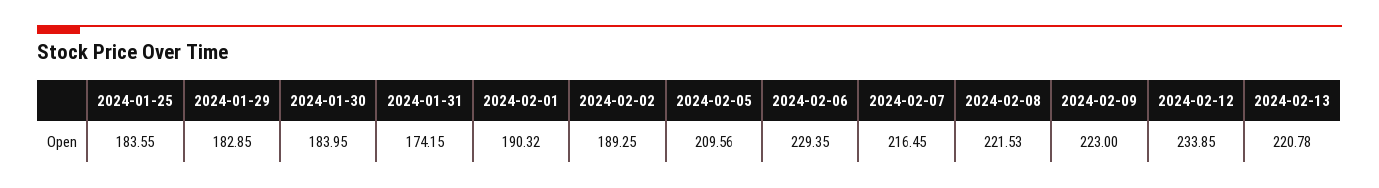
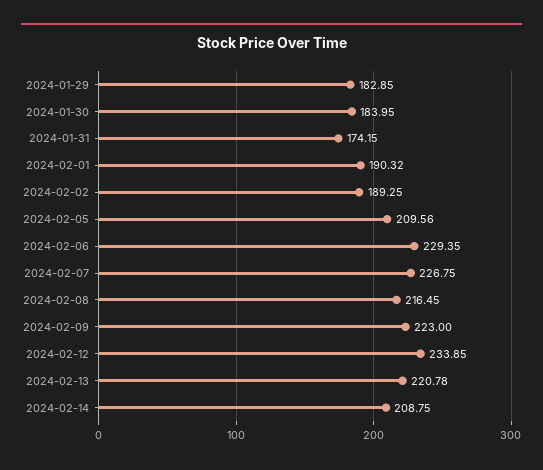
2024-01-25: 183.55 -> none
2024-02-07: 216.45 -> 226.75
2024-02-08: 221.53 -> 216.45
2024-02-14: none -> 208.75

